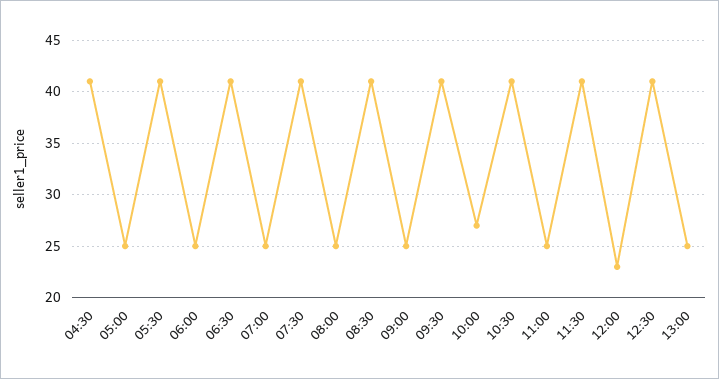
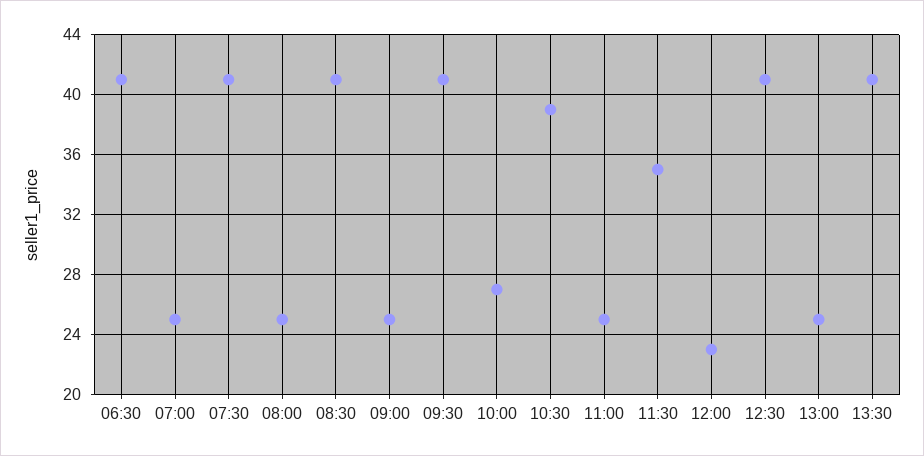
04:30: 41 -> none
05:00: 25 -> none
05:30: 41 -> none
06:00: 25 -> none
10:30: 41 -> 39
11:30: 41 -> 35
13:30: none -> 41

